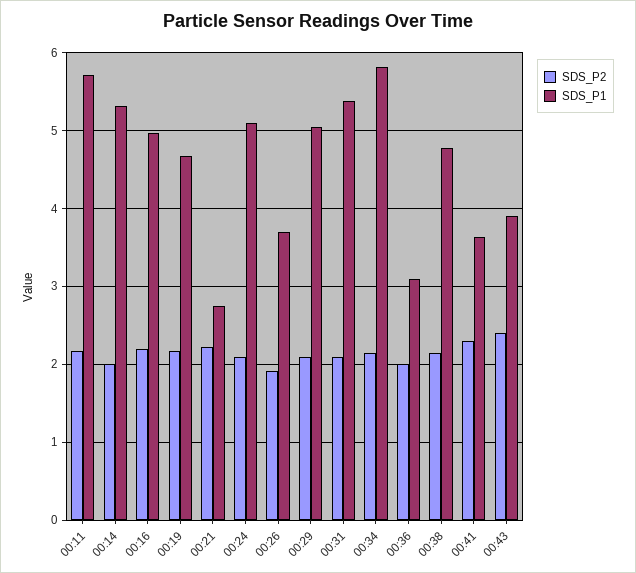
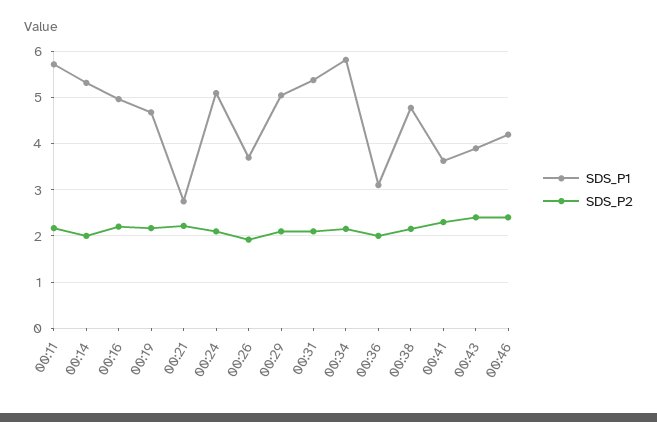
SDS_P1, 00:46: none -> 4.2
SDS_P2, 00:46: none -> 2.4

